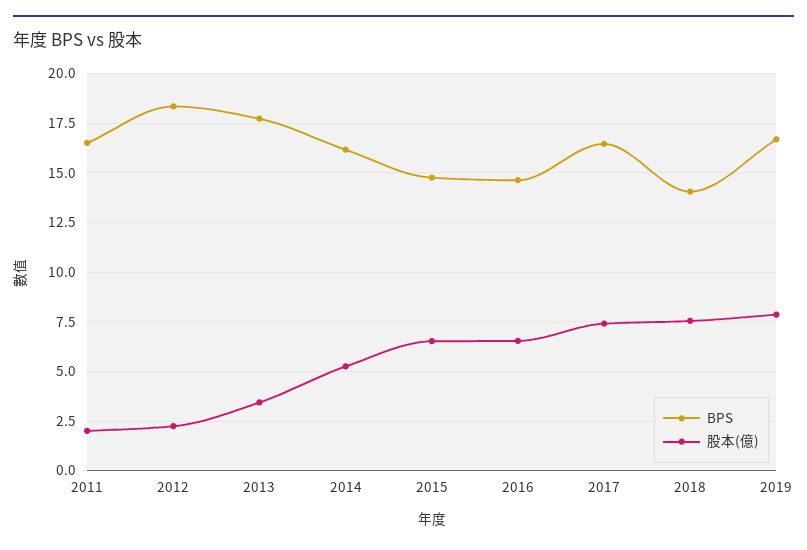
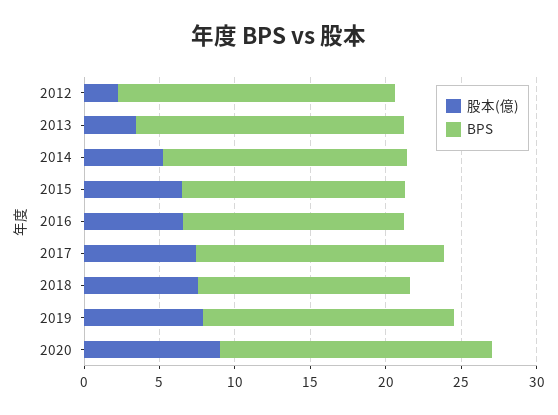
BPS, 2011: 16.5 -> none
股本(億), 2011: 2 -> none
股本(億), 2020: none -> 9
BPS, 2020: none -> 18

